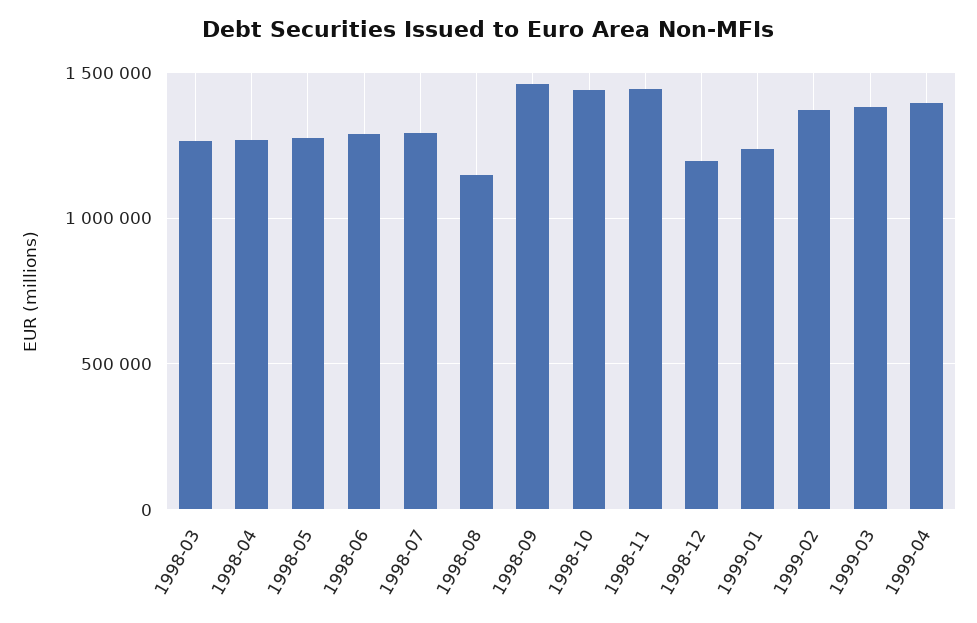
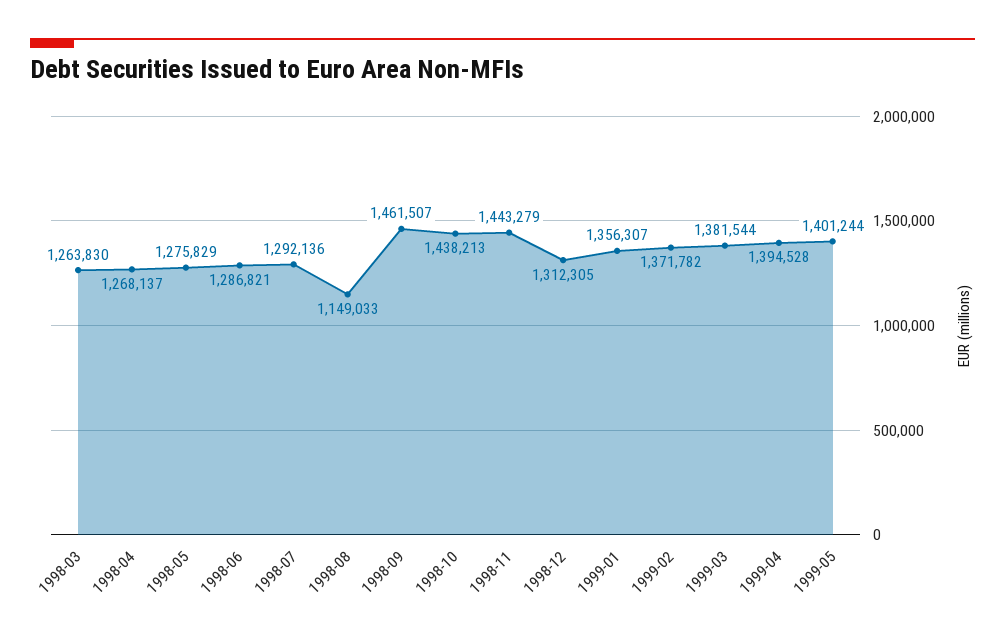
1998-12: 1200000 -> 1312305
1999-01: 1250000 -> 1356307
1999-05: none -> 1401244

